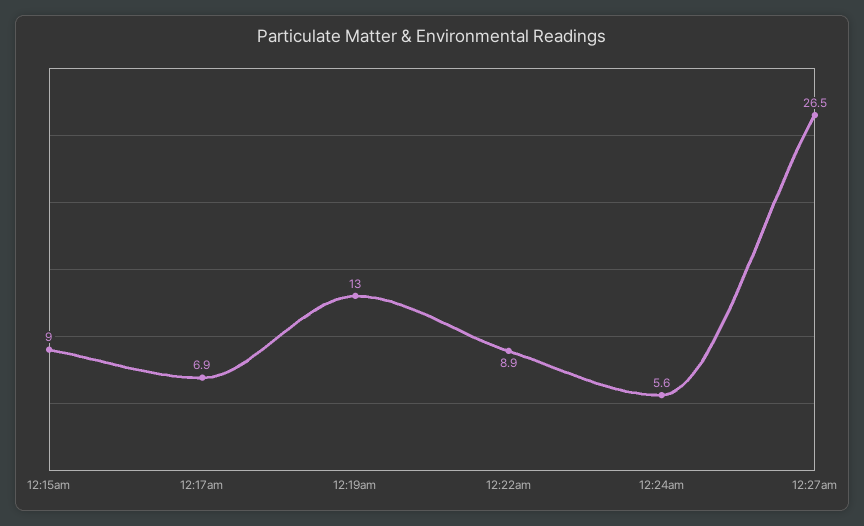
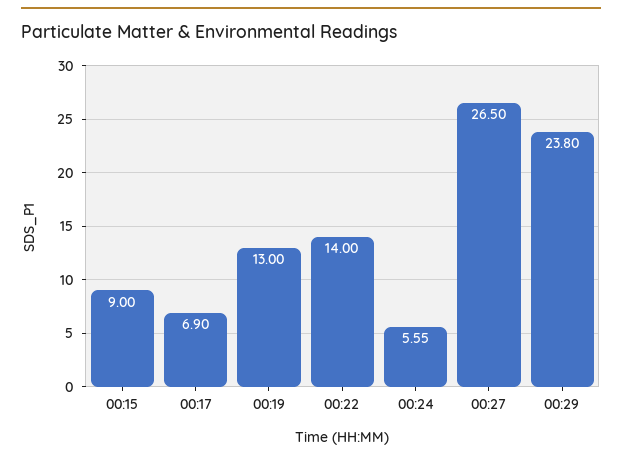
12:22am: 8.9 -> 14
00:29: none -> 23.8

